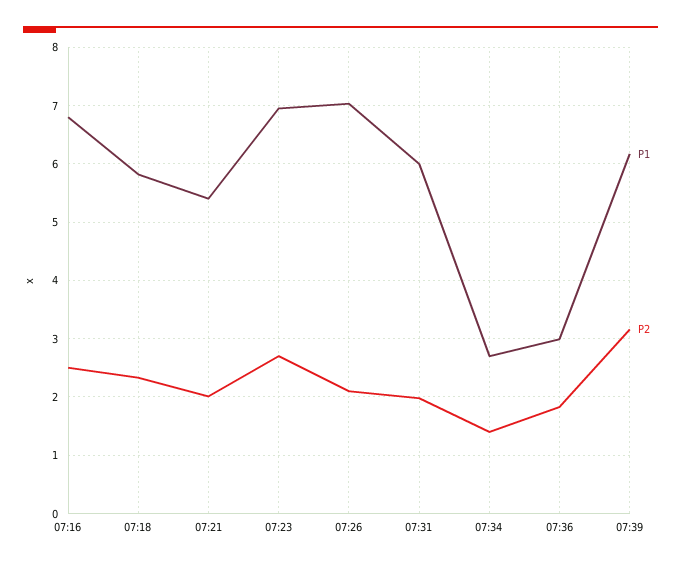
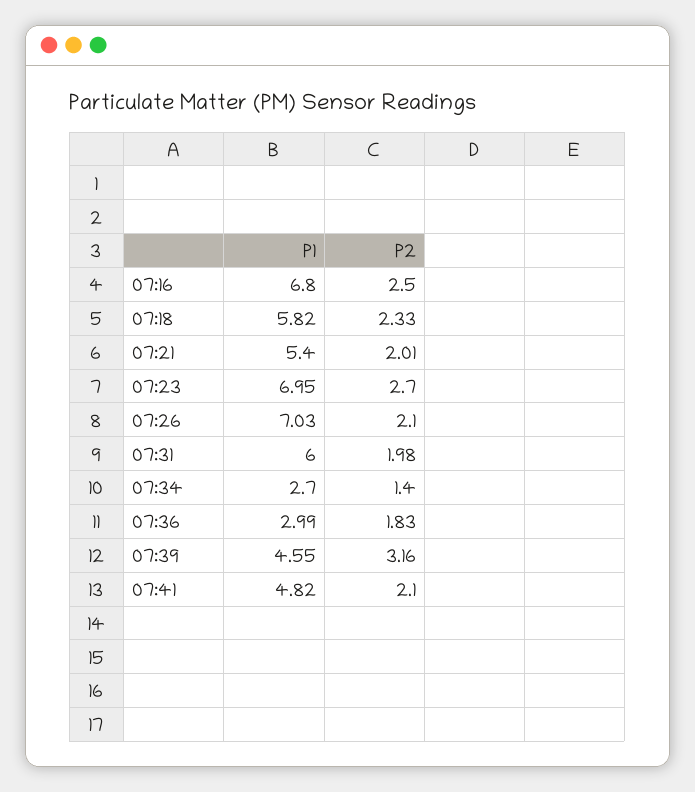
P1, 07:39: 6.2 -> 4.55
P1, 07:41: none -> 4.82
P2, 07:41: none -> 2.1

